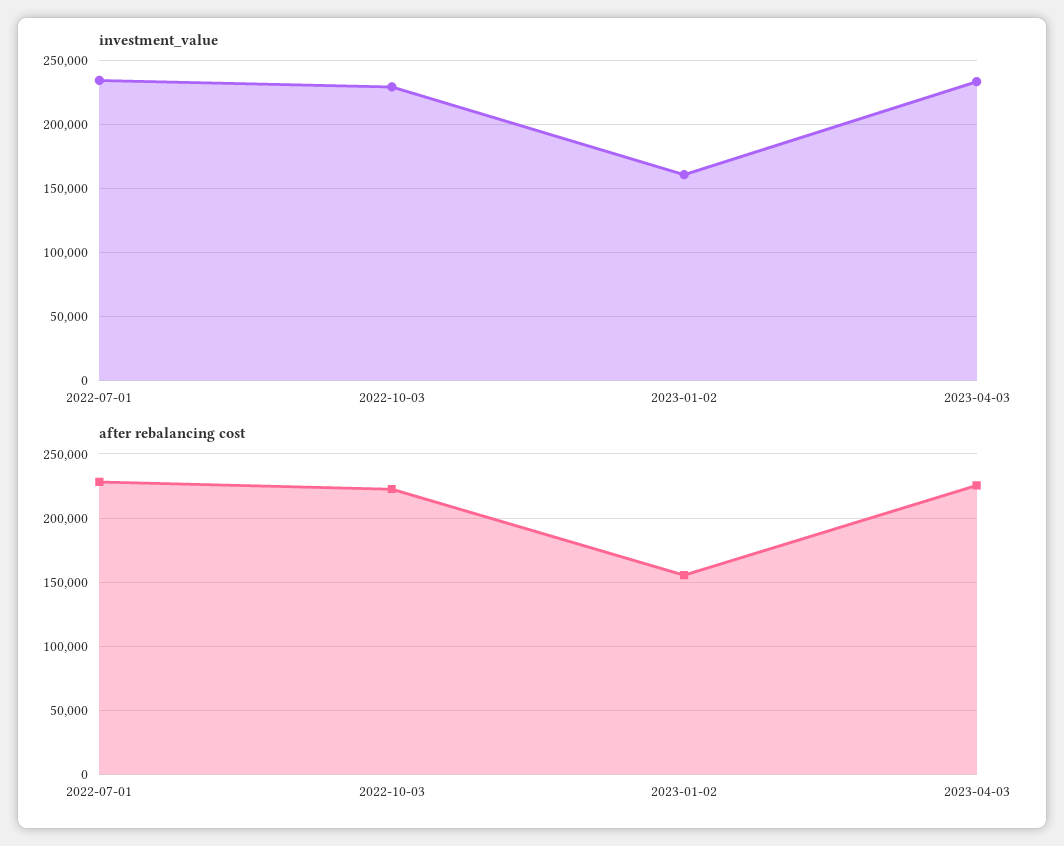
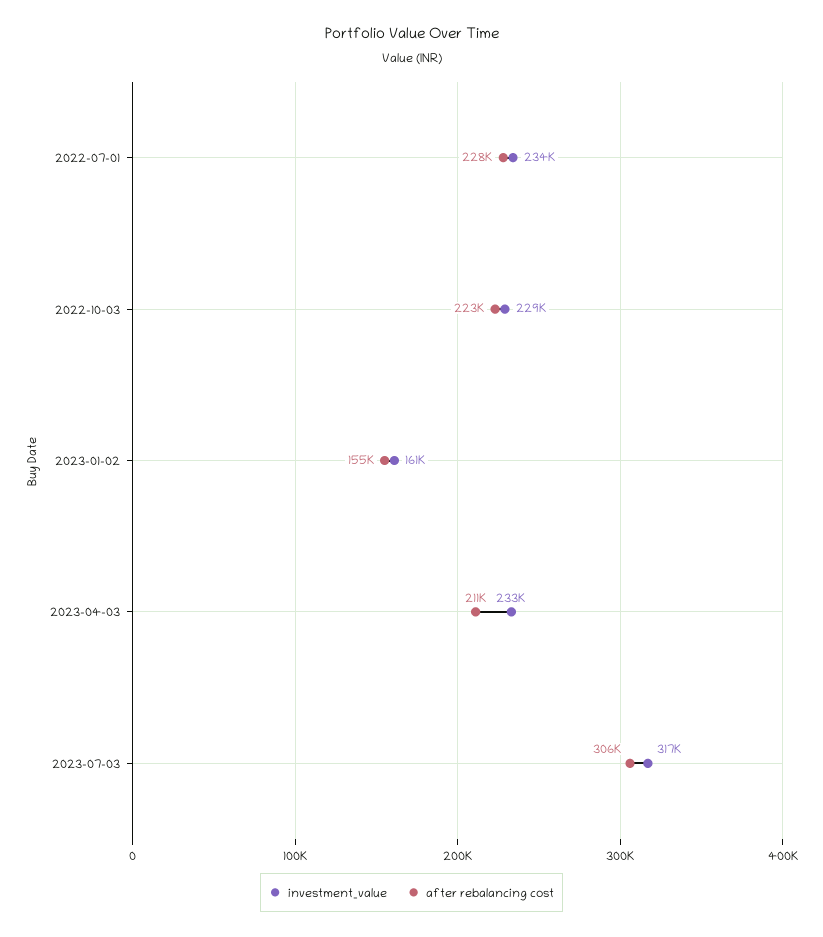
after rebalancing cost, 2023-04-03: 225000 -> 211000
investment_value, 2023-07-03: none -> 317000
after rebalancing cost, 2023-07-03: none -> 306000

